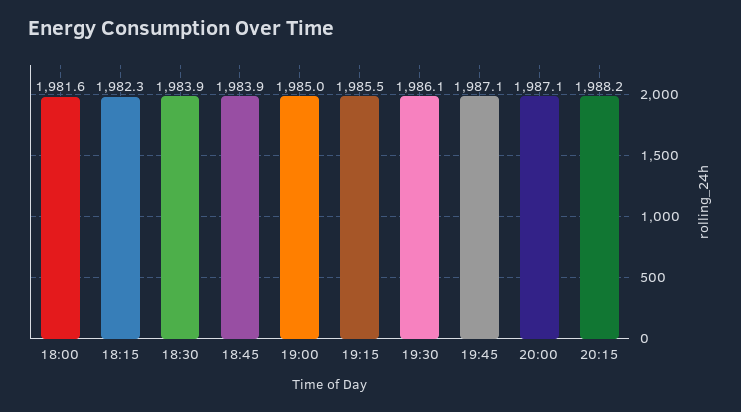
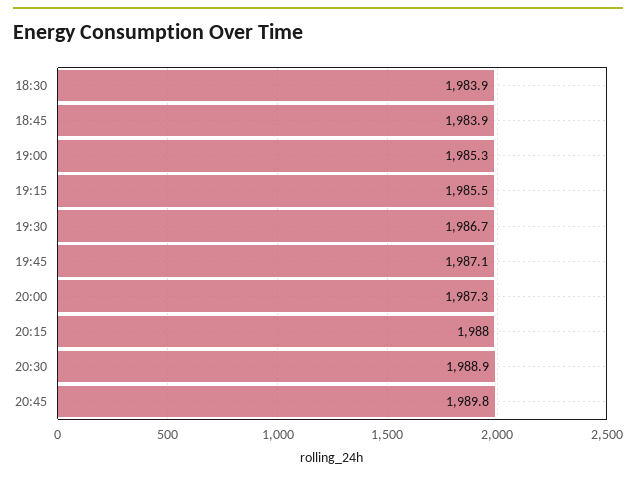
18:00: 1981.6 -> none
18:15: 1982.3 -> none
19:00: 1985 -> 1985.3
19:30: 1986.1 -> 1986.7
20:00: 1987.1 -> 1987.3
20:15: 1988.2 -> 1988
20:30: none -> 1988.9
20:45: none -> 1989.8

